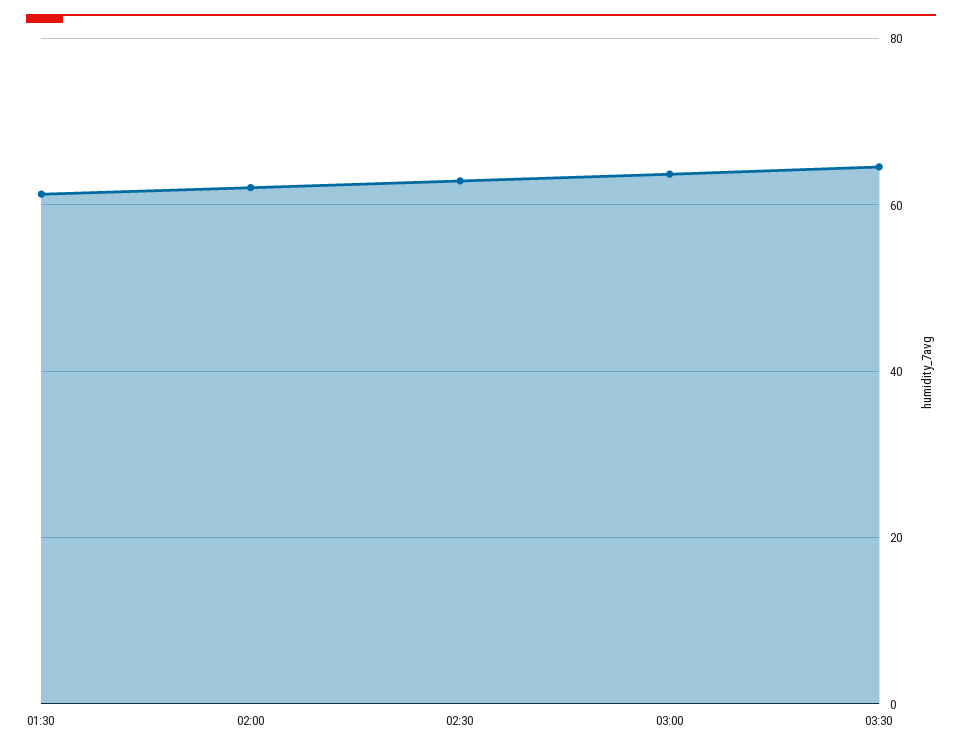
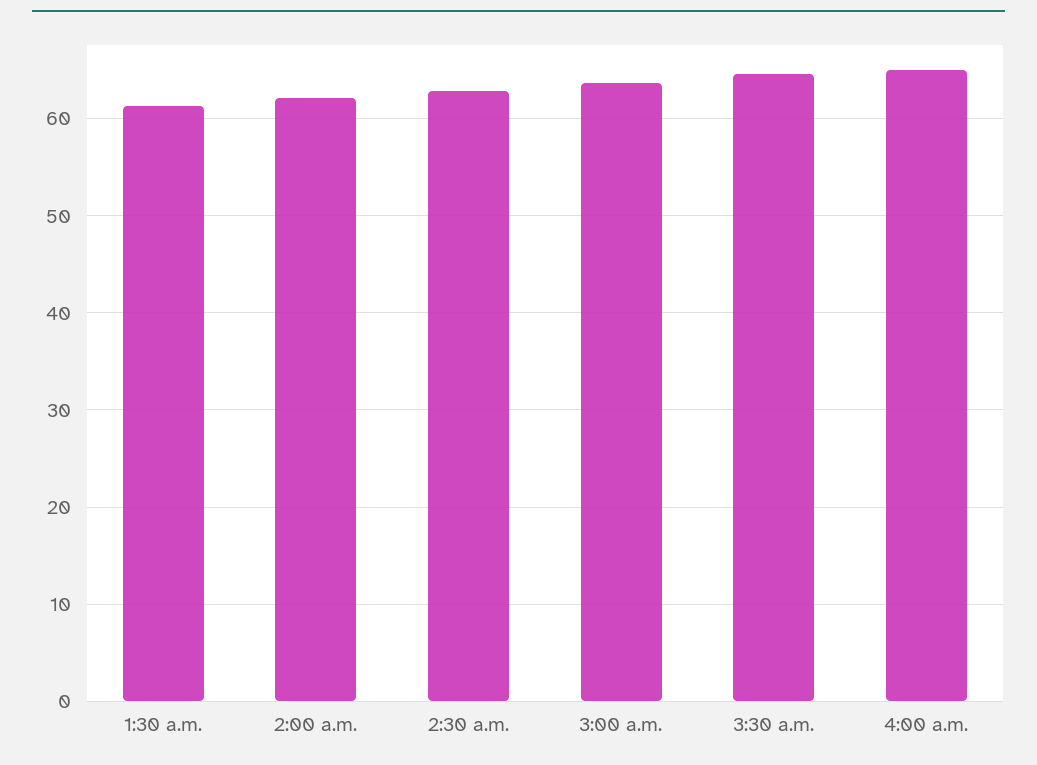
4:00 a.m.: none -> 65

